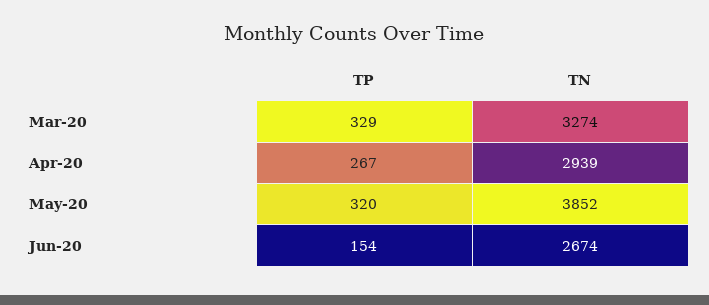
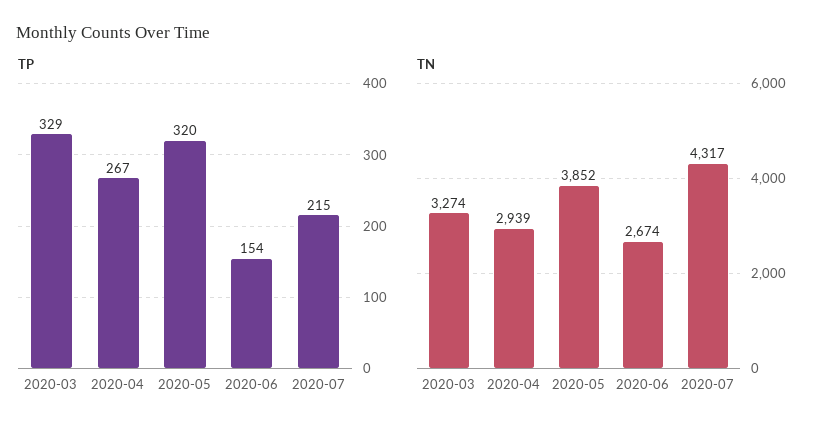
TP, 2020-07: none -> 215
TN, 2020-07: none -> 4317

